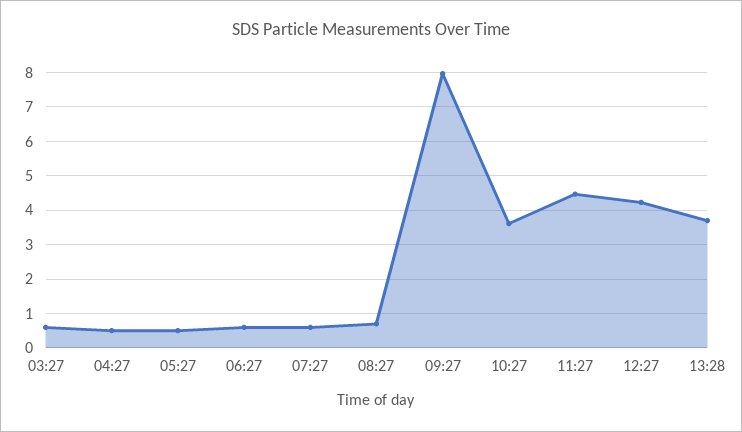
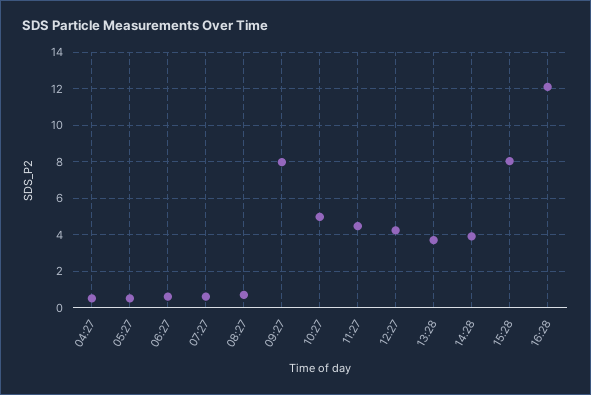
03:27: 0.6 -> none
10:27: 3.6 -> 5
14:28: none -> 4
15:28: none -> 8
16:28: none -> 12

